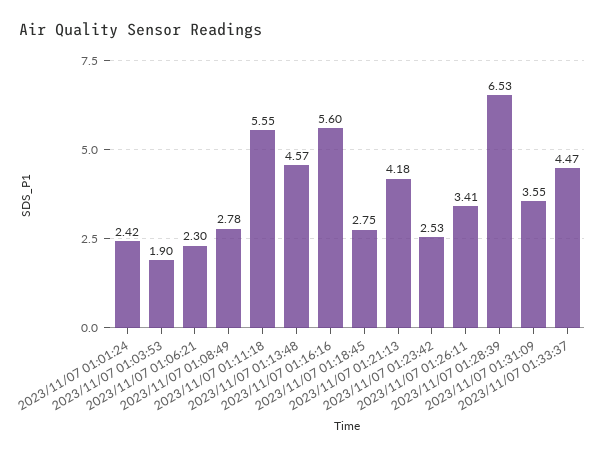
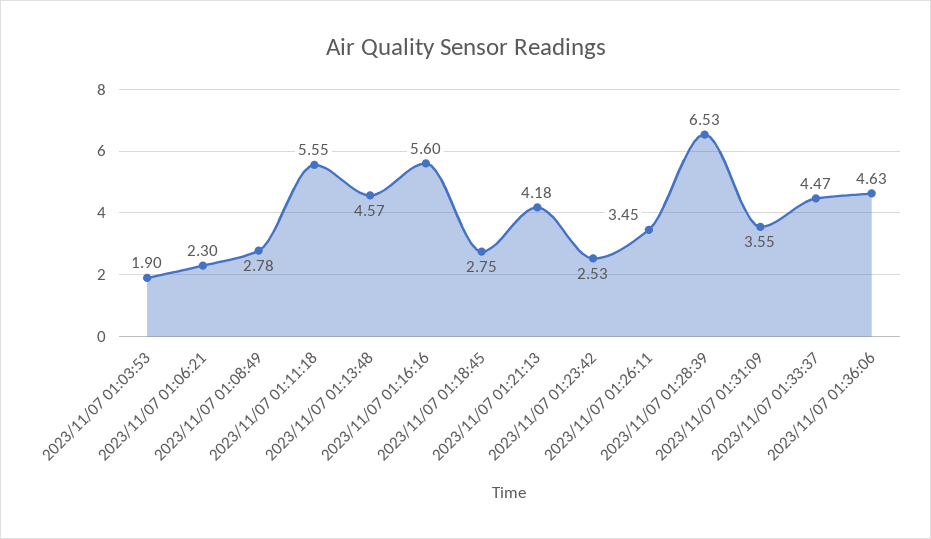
2023/11/07 01:01:24: 2.42 -> none
2023/11/07 01:26:11: 3.41 -> 3.45
2023/11/07 01:36:06: none -> 4.63

